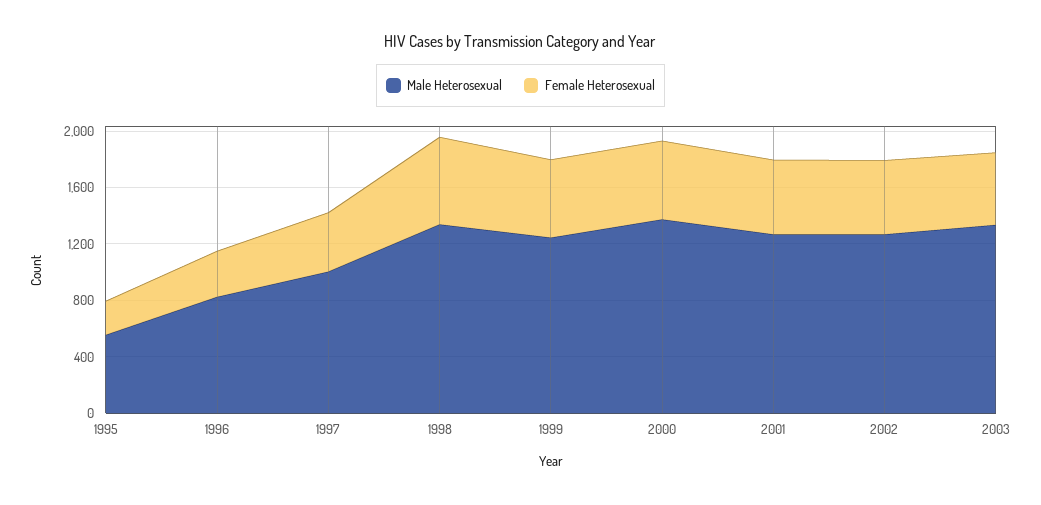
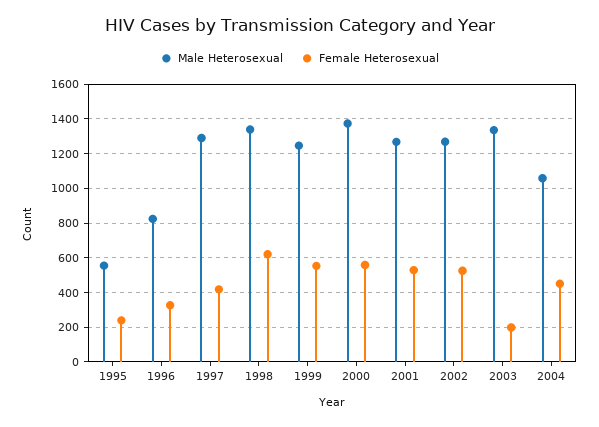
Male Heterosexual, 1997: 1000 -> 1300
Female Heterosexual, 2003: 500 -> 200
Male Heterosexual, 2004: none -> 1050
Female Heterosexual, 2004: none -> 450

